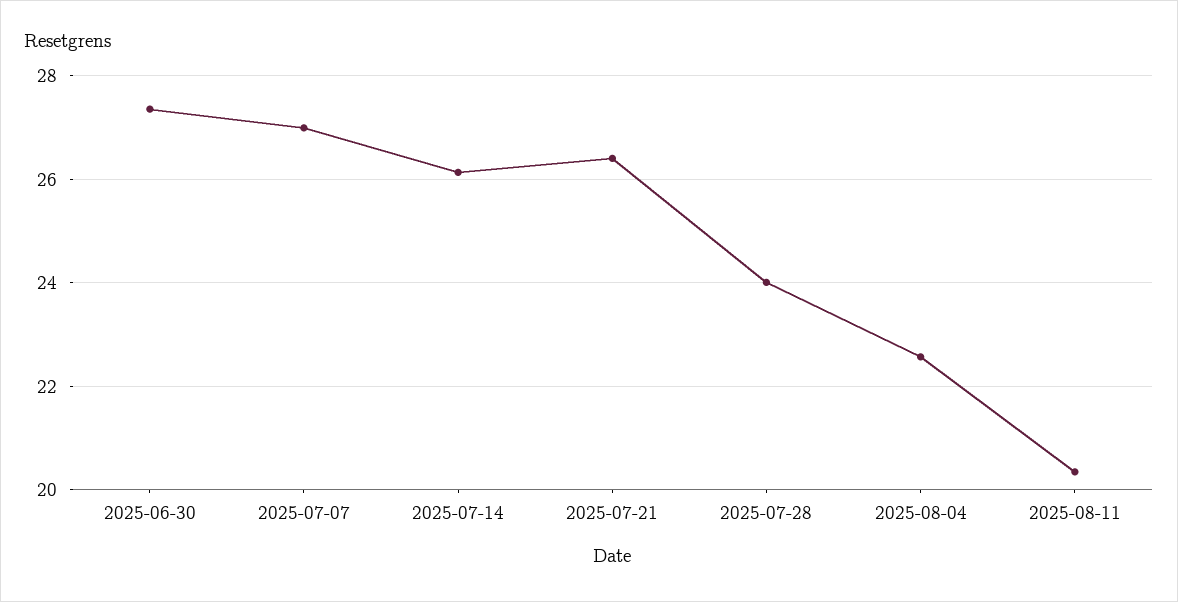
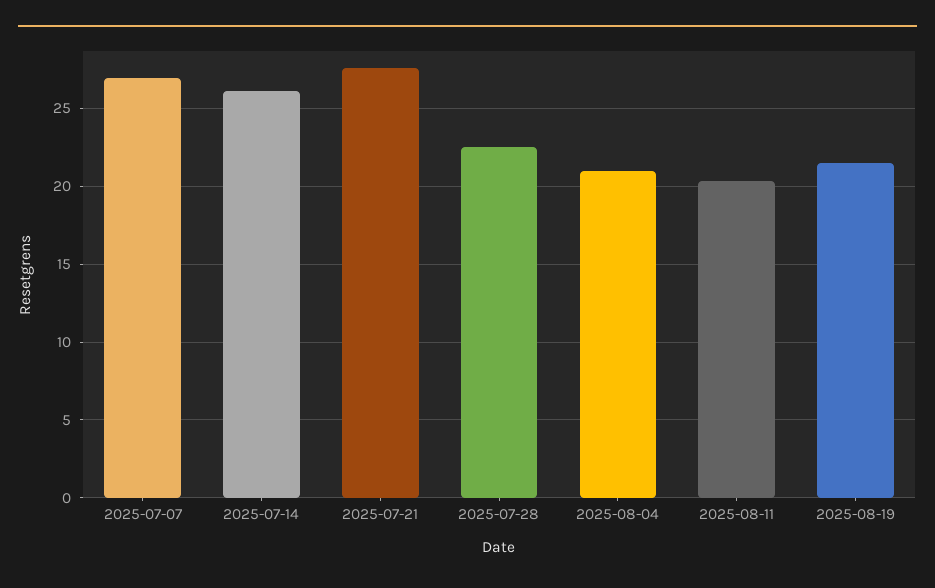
2025-06-30: 27.4 -> none
2025-07-21: 26.4 -> 27.5
2025-07-28: 24 -> 22.5
2025-08-04: 22.6 -> 21
2025-08-19: none -> 21.5

